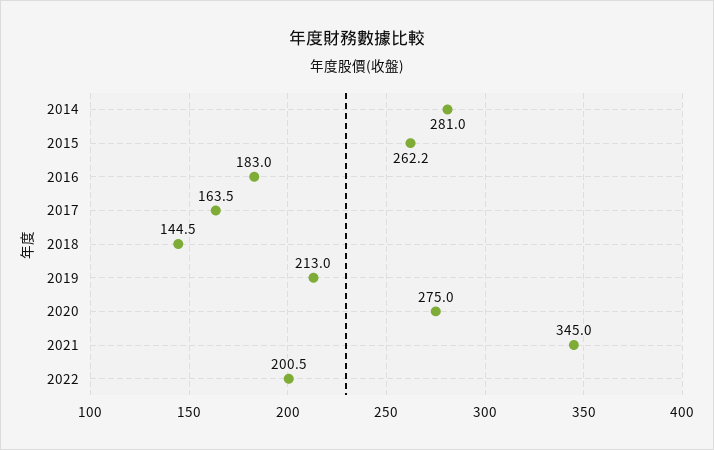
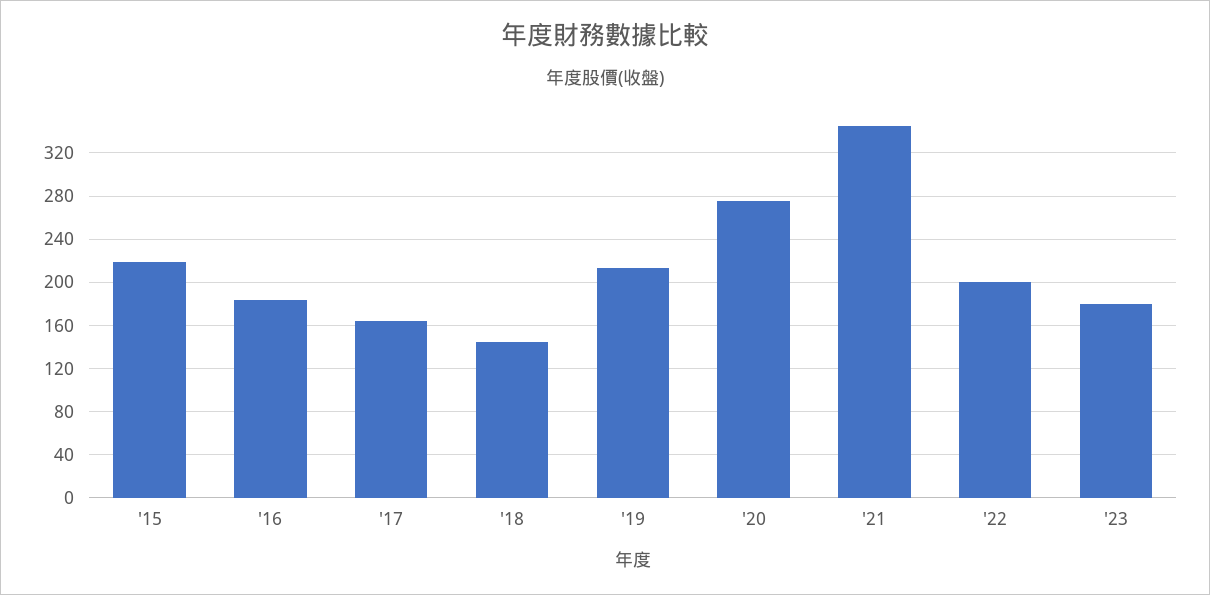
2014: 281 -> none
2015: 262.2 -> 220
'23: none -> 180

